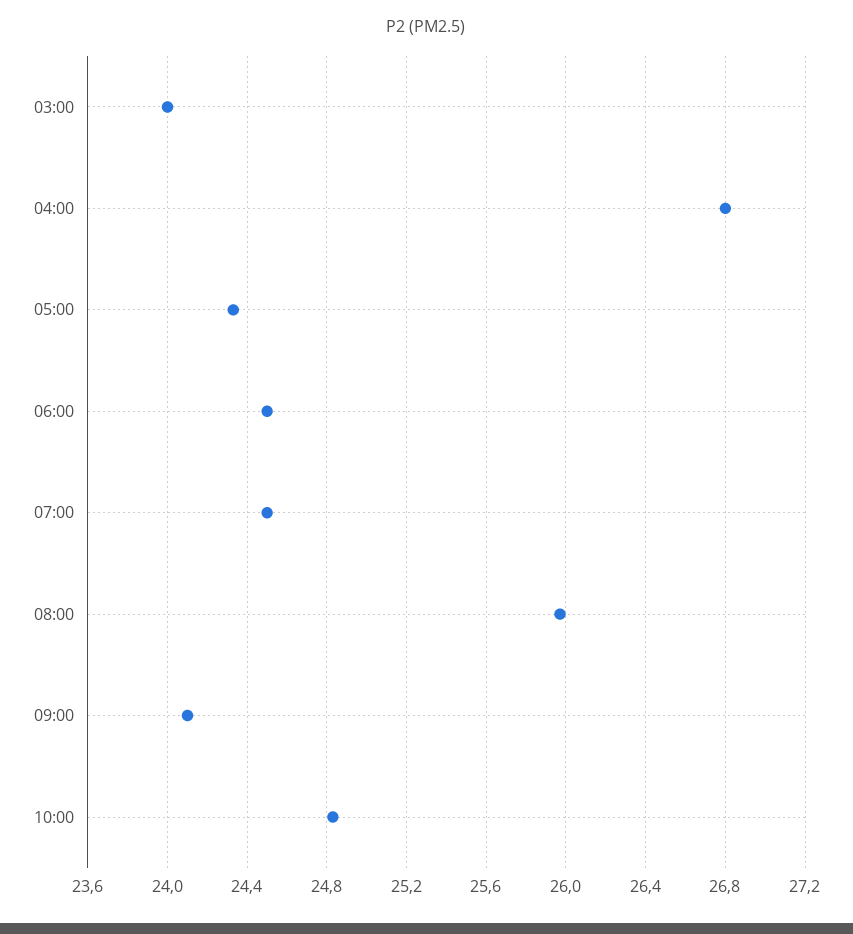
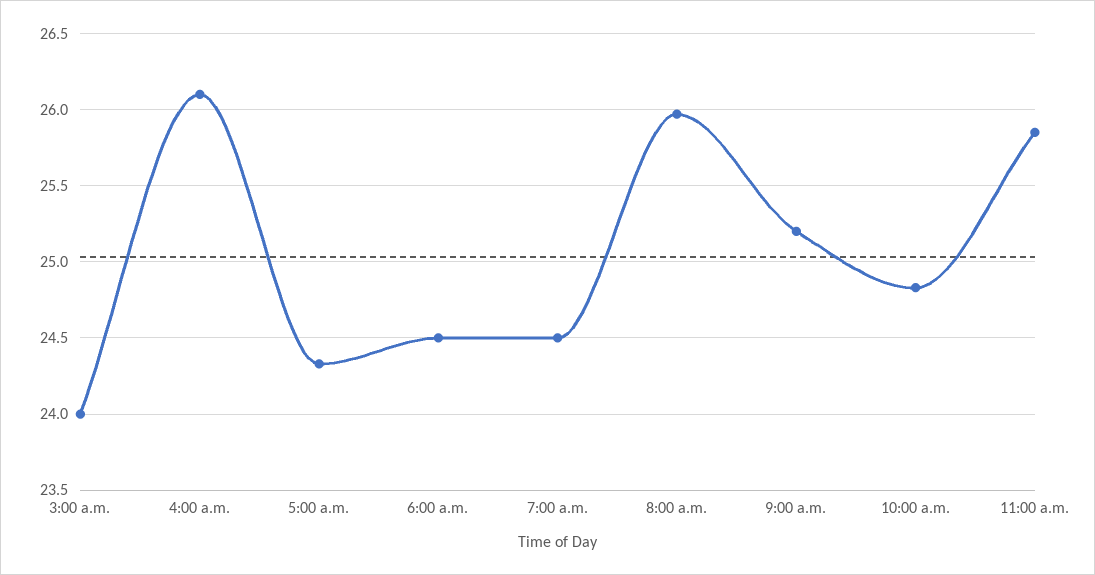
04:00: 26.8 -> 26.1
09:00: 24.1 -> 25.2
11:00 a.m.: none -> 25.85

